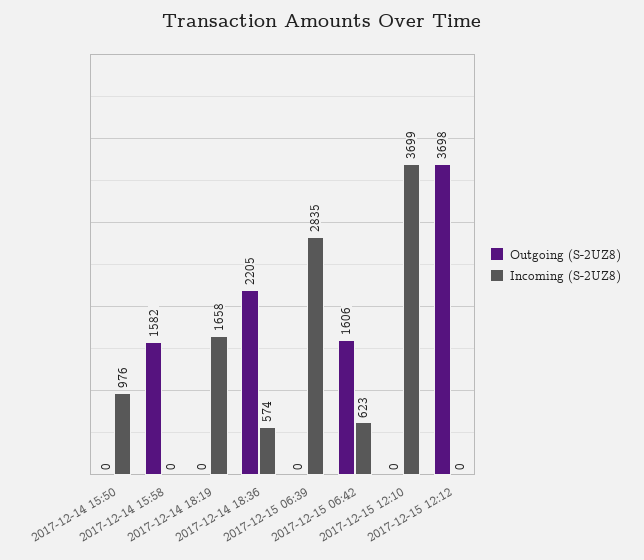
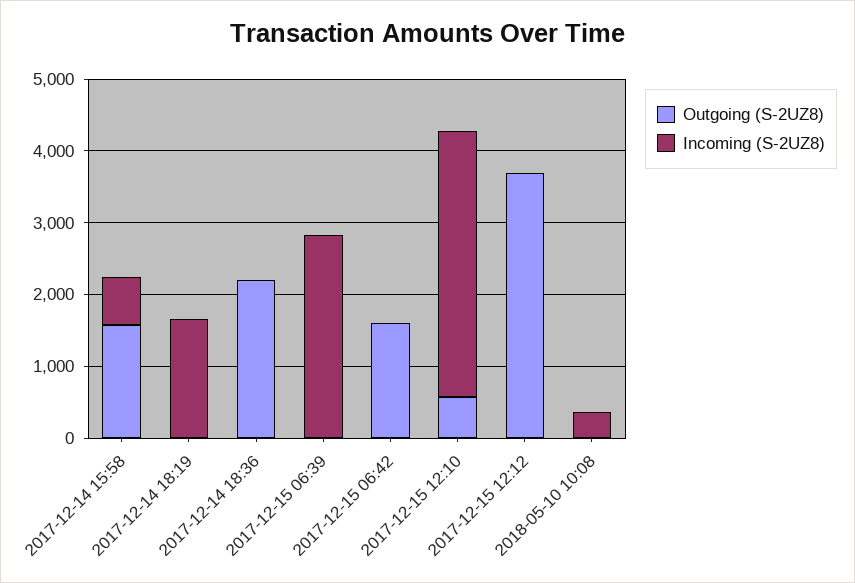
Outgoing (S-2UZ8), 2017-12-14 15:50: 0 -> none
Incoming (S-2UZ8), 2017-12-14 15:50: 976 -> none
Incoming (S-2UZ8), 2017-12-14 15:58: 0 -> 600
Incoming (S-2UZ8), 2017-12-14 18:36: 574 -> 0
Incoming (S-2UZ8), 2017-12-15 06:42: 623 -> 0
Outgoing (S-2UZ8), 2017-12-15 12:10: 0 -> 600
Outgoing (S-2UZ8), 2018-05-10 10:08: none -> 0
Incoming (S-2UZ8), 2018-05-10 10:08: none -> 400

